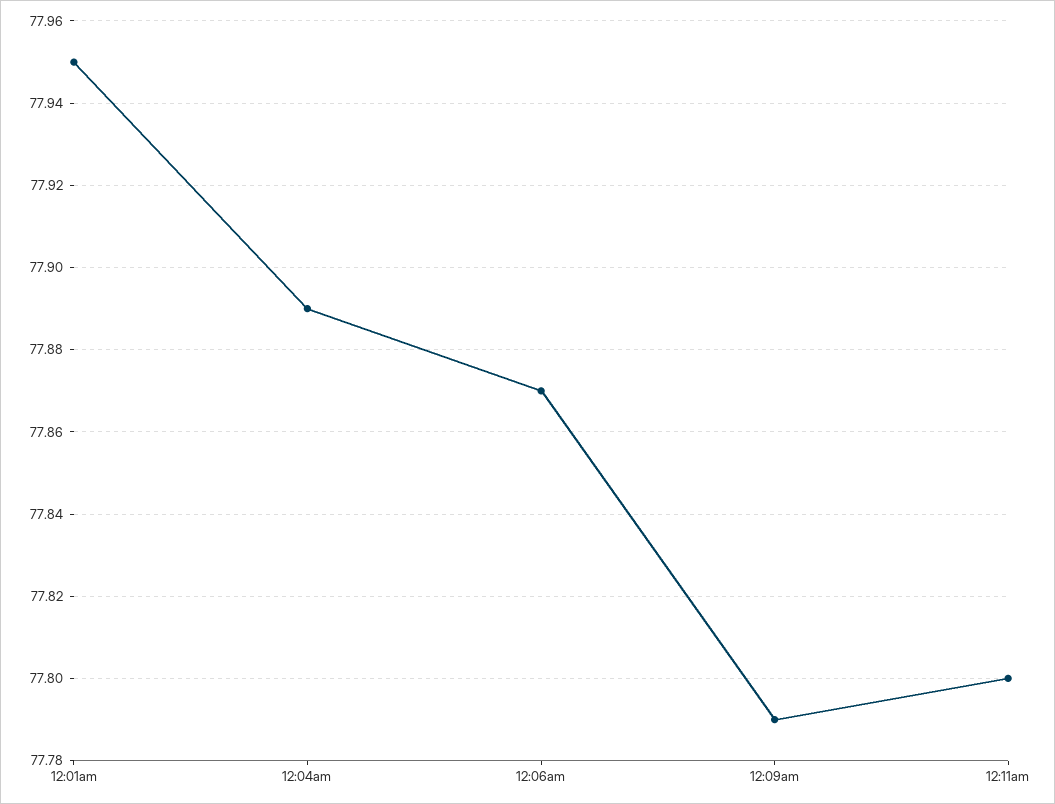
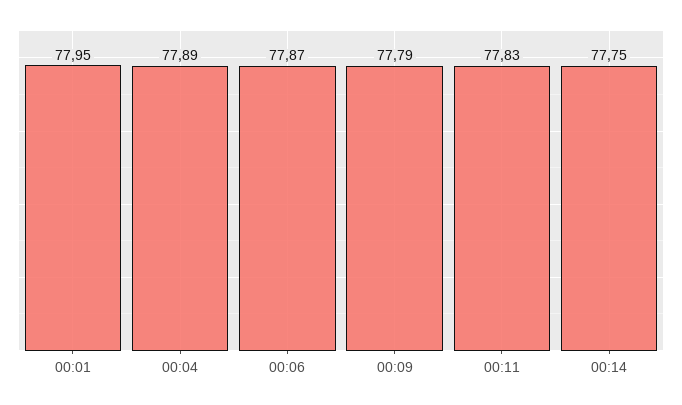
12:11am: 77.8 -> 77.83
00:14: none -> 77.75

